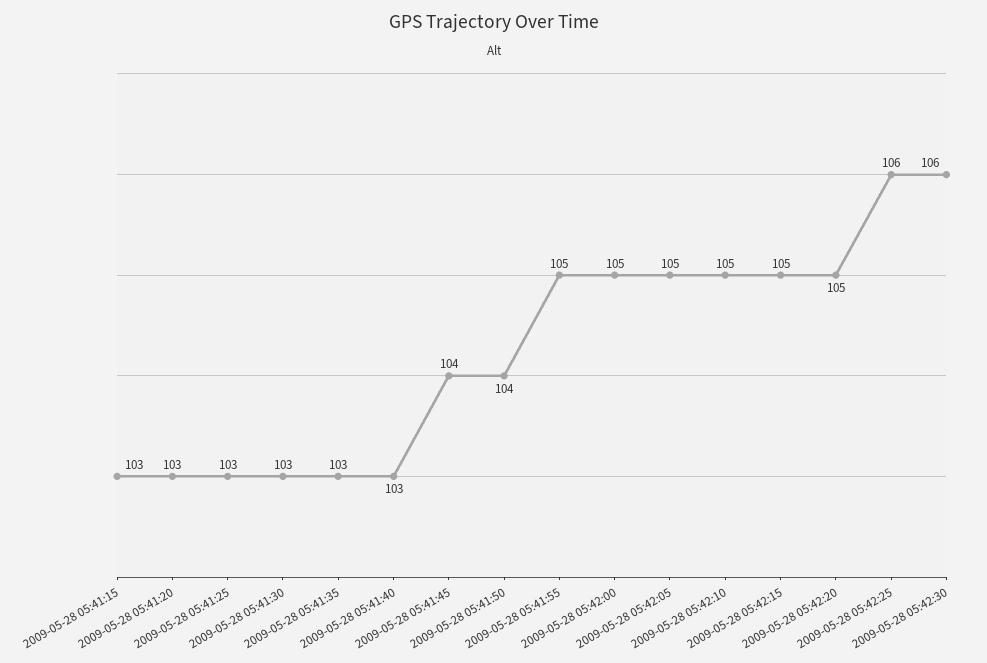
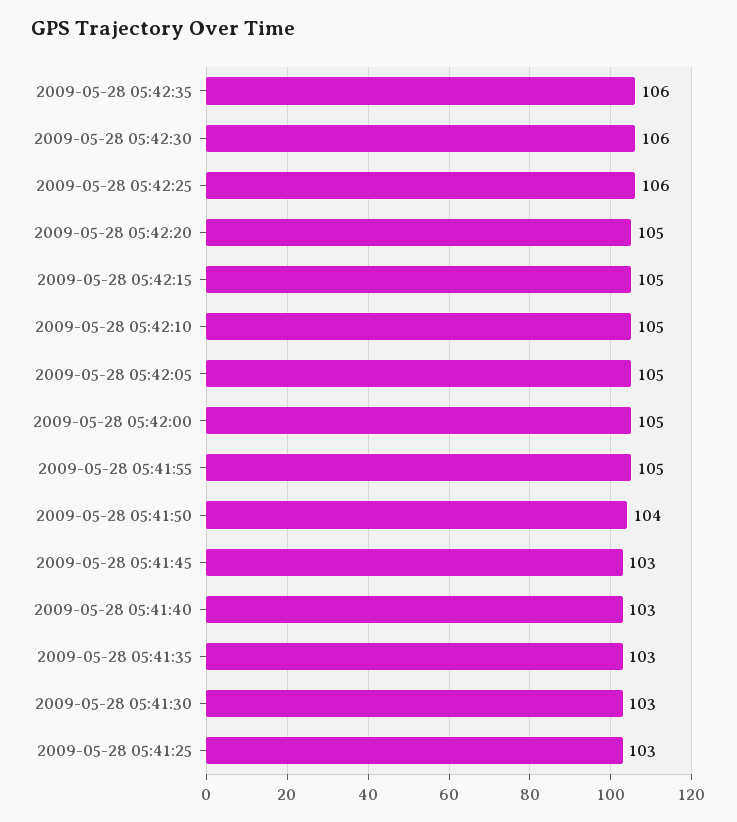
2009-05-28 05:41:15: 103 -> none
2009-05-28 05:41:20: 103 -> none
2009-05-28 05:41:45: 104 -> 103
2009-05-28 05:42:35: none -> 106

